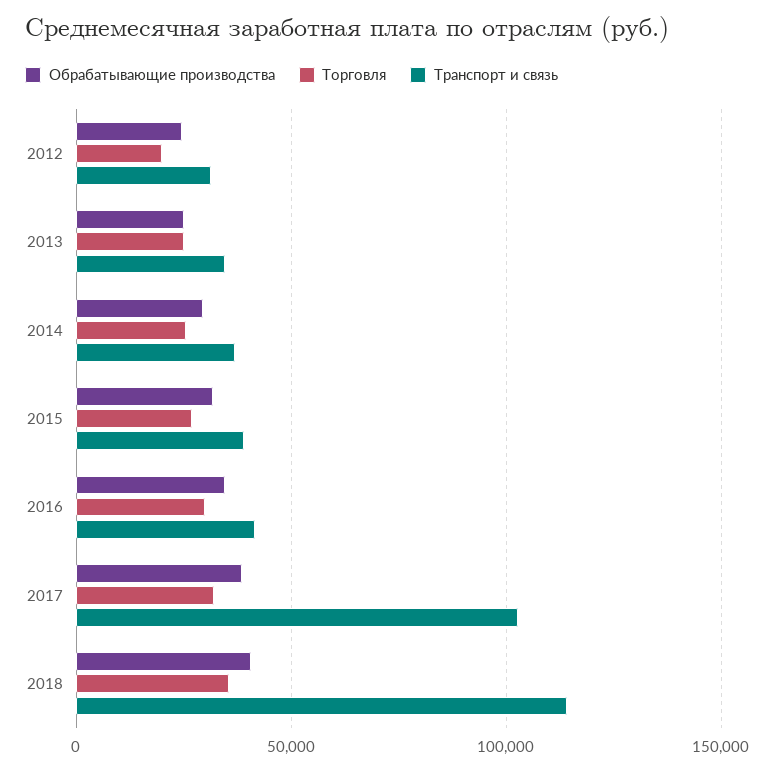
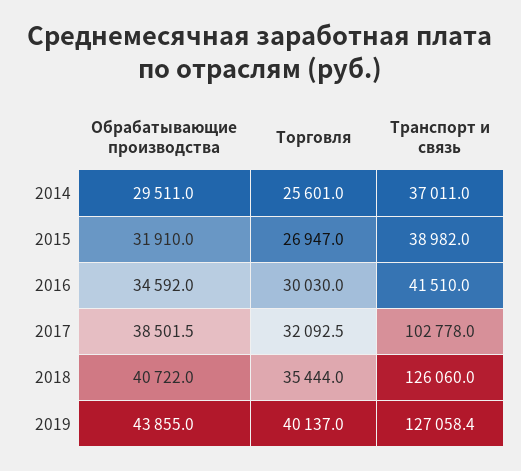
Обрабатывающие производства, 2012: 25000 -> none
Торговля, 2012: 20000 -> none
Транспорт и связь, 2012: 30000 -> none
Обрабатывающие производства, 2013: 25000 -> none
Торговля, 2013: 25000 -> none
Транспорт и связь, 2013: 35000 -> none
Транспорт и связь, 2018: 115000 -> 126060
Обрабатывающие производства, 2019: none -> 43855
Торговля, 2019: none -> 40137
Транспорт и связь, 2019: none -> 127058.4

